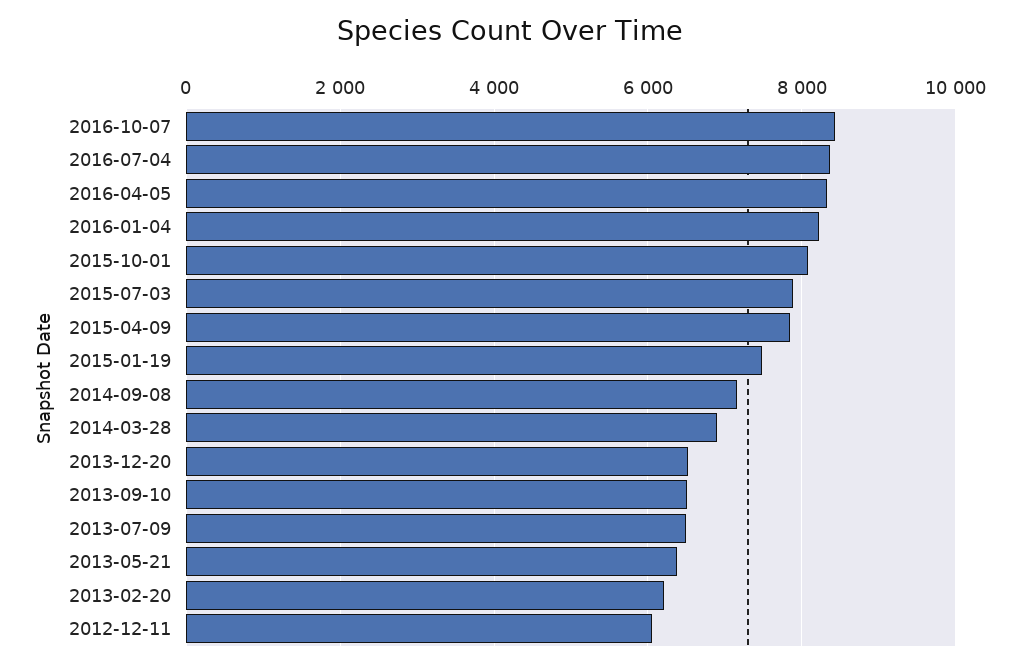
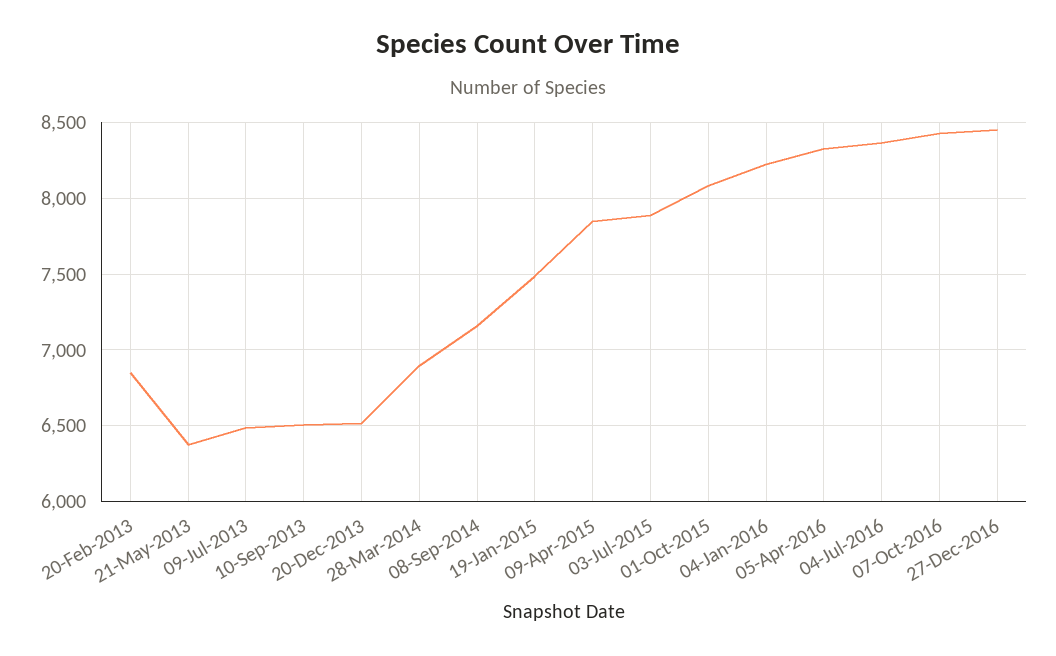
2013-02-20: 6200 -> 6850
2012-12-11: 6000 -> none
27-Dec-2016: none -> 8450

